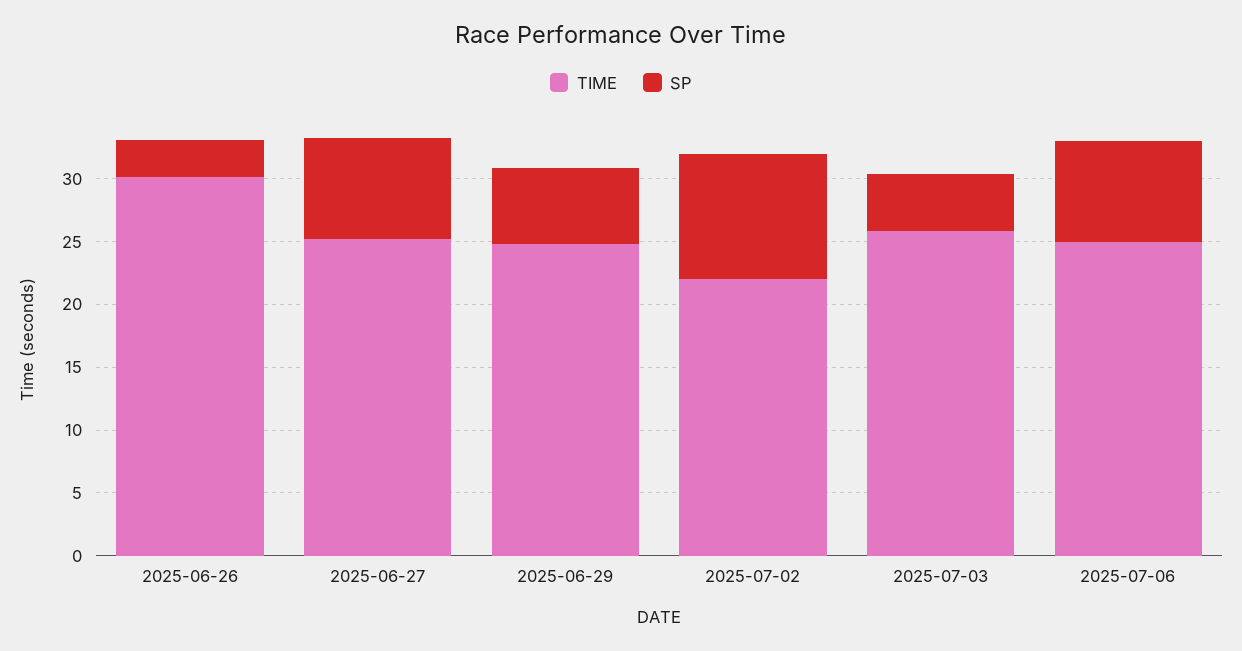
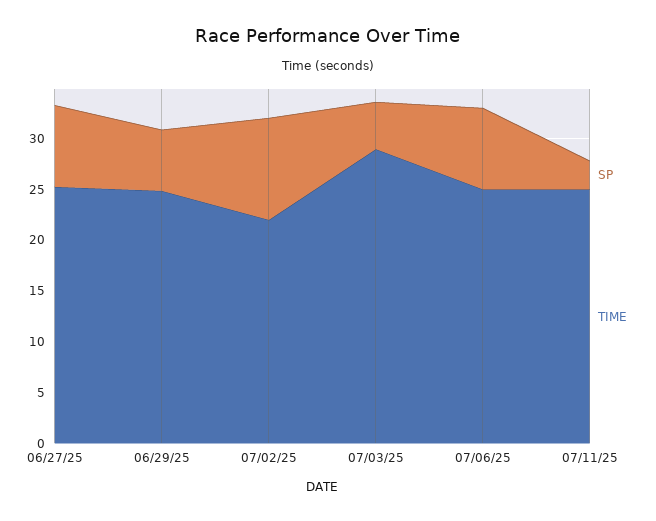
TIME, 2025-06-26: 30 -> none
SP, 2025-06-26: 3 -> none
TIME, 2025-07-03: 26 -> 29
SP, 07/11/25: none -> 3
TIME, 07/11/25: none -> 25

